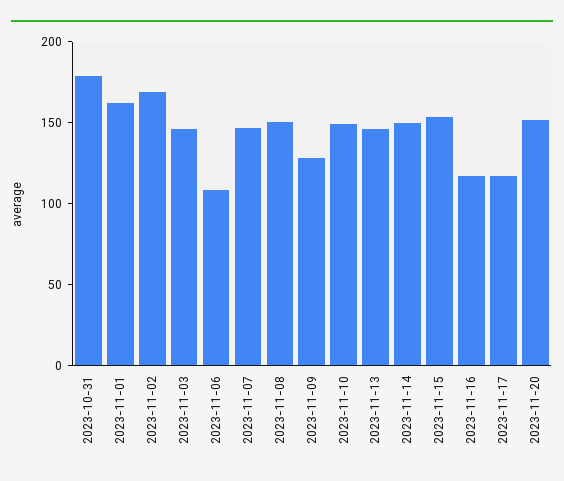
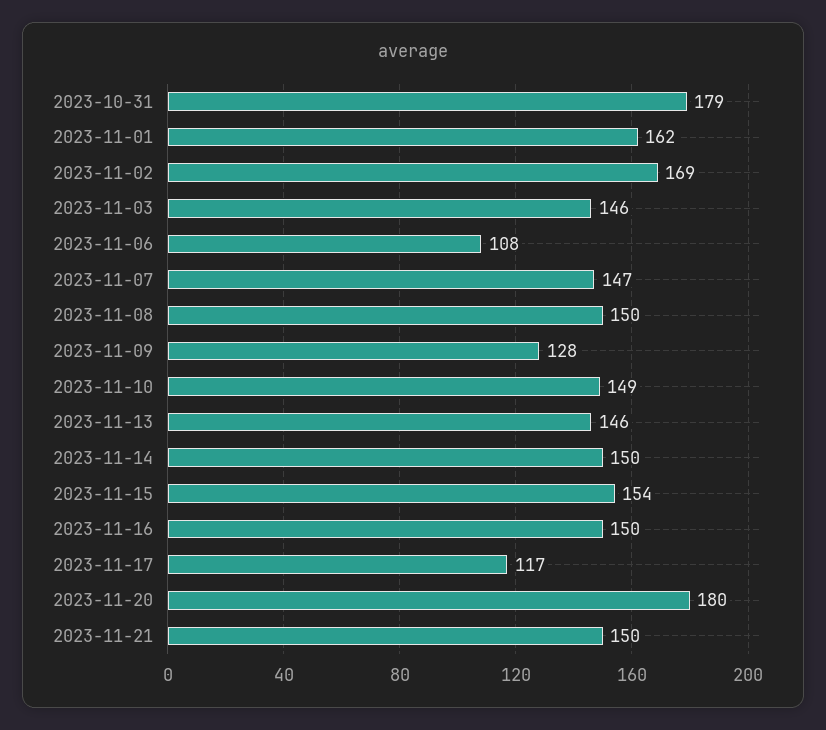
2023-11-16: 120 -> 150
2023-11-20: 150 -> 180
2023-11-21: none -> 150

